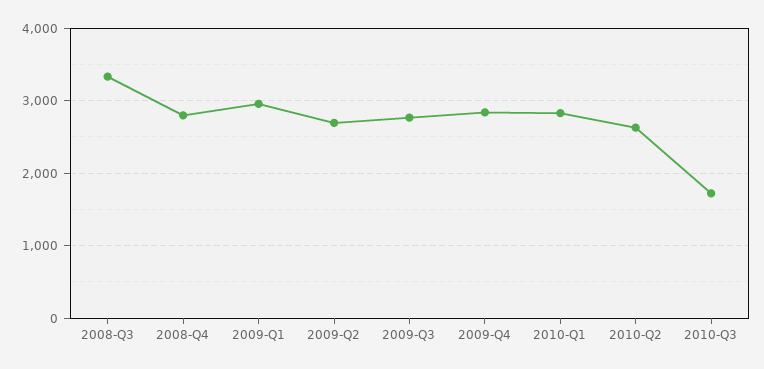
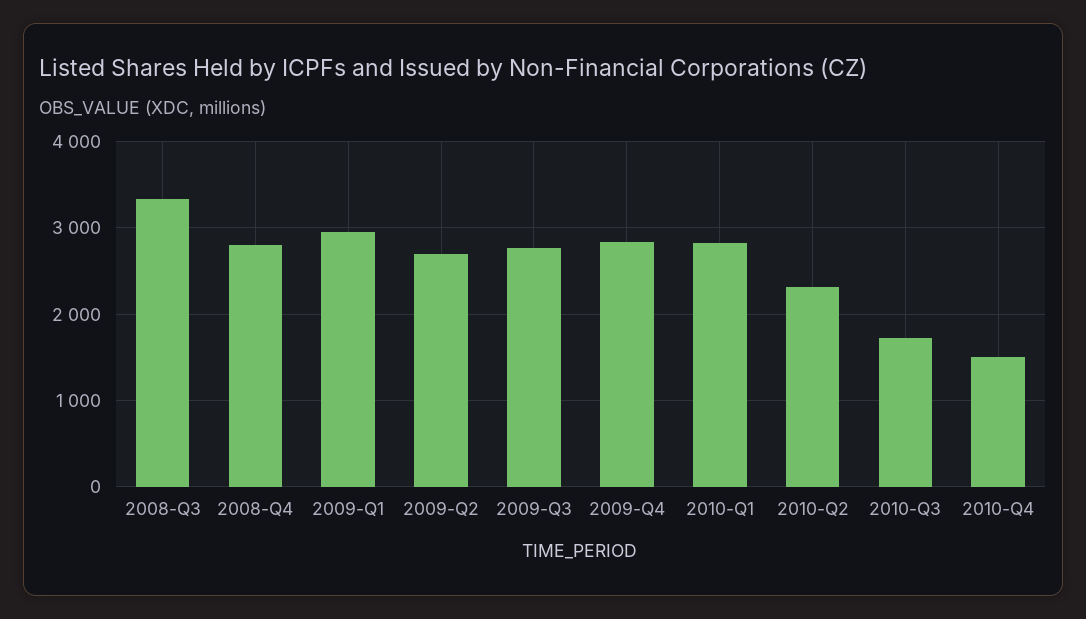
2010-Q2: 2600 -> 2300
2010-Q4: none -> 1500

